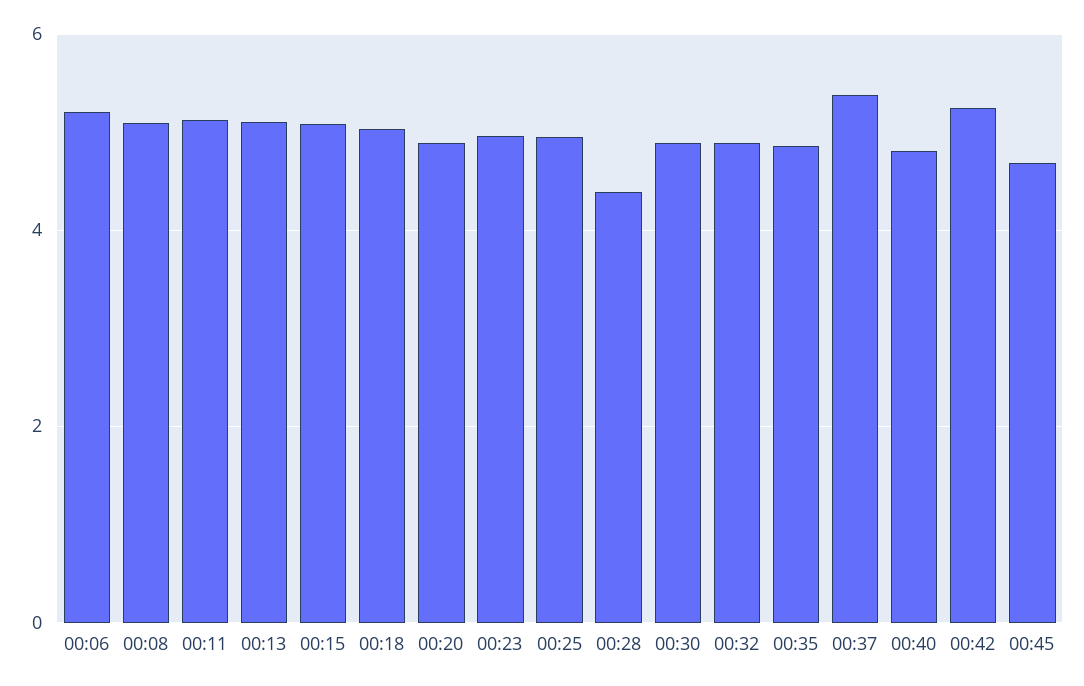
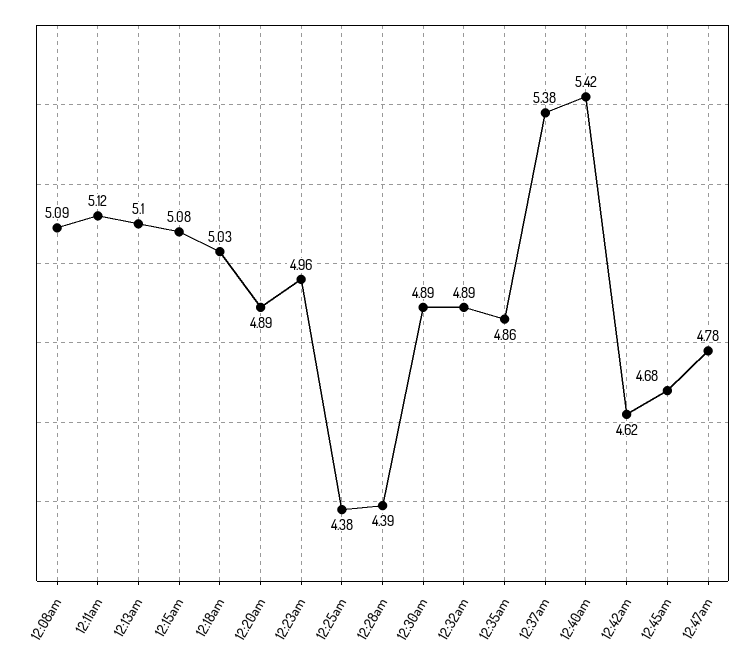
00:06: 5.2 -> none
00:25: 5 -> 4.38
00:40: 4.8 -> 5.42
00:42: 5.2 -> 4.62
12:47am: none -> 4.78

